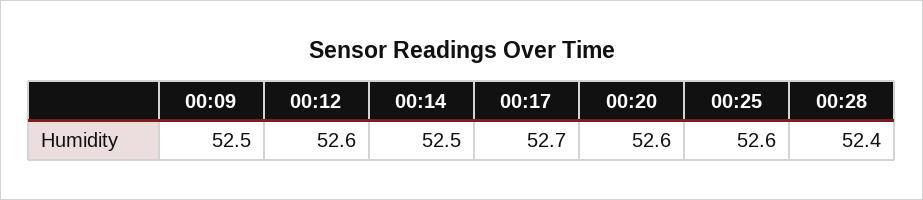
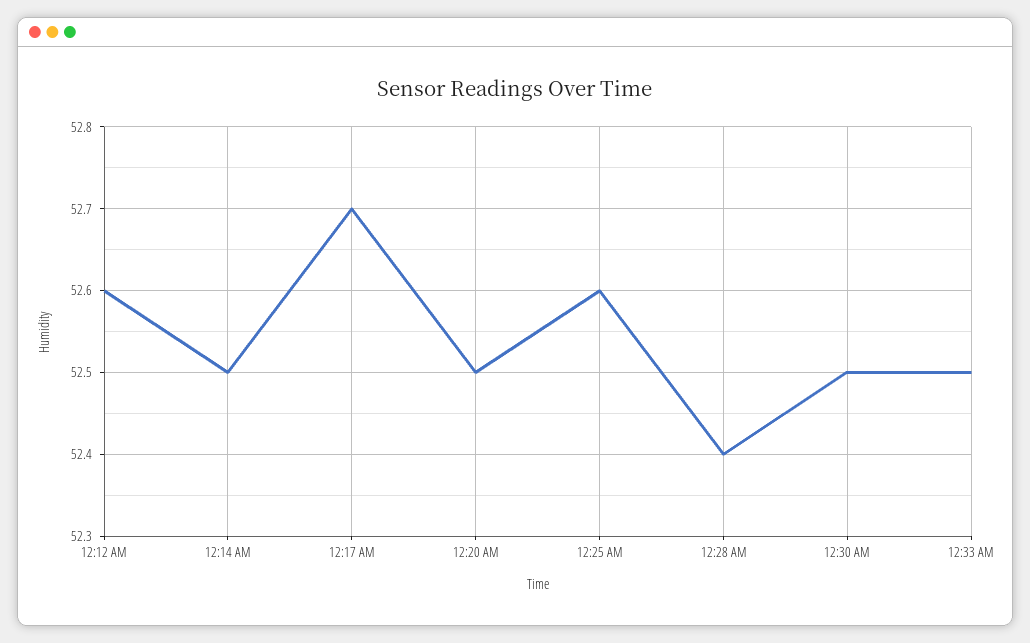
00:09: 52.5 -> none
00:20: 52.6 -> 52.5
12:30 AM: none -> 52.5
12:33 AM: none -> 52.5

